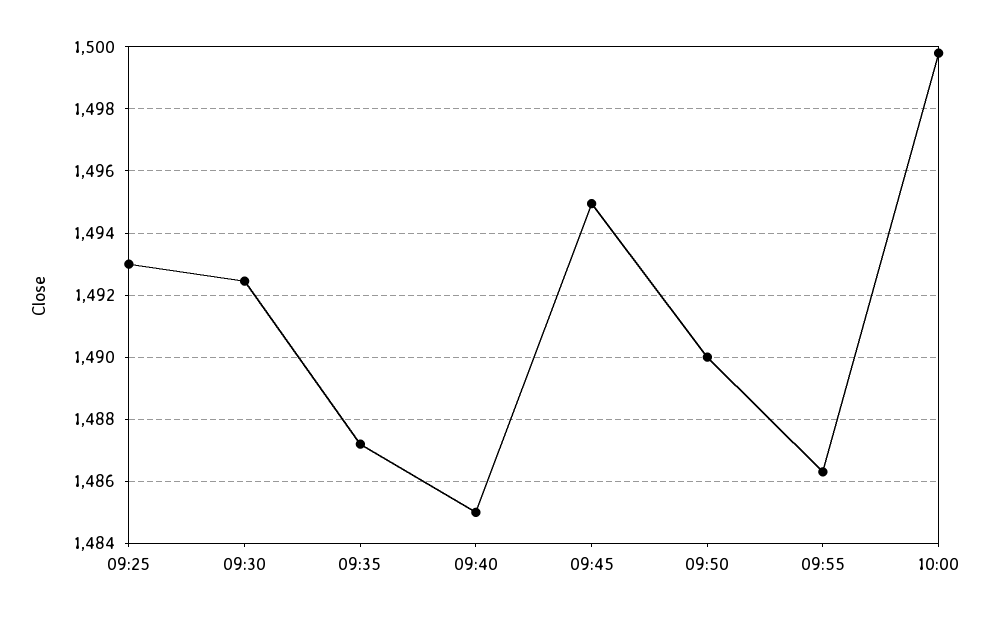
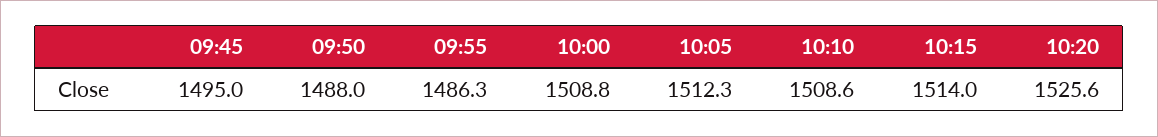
09:25: 1493 -> none
09:30: 1492.4 -> none
09:35: 1487.2 -> none
09:40: 1485 -> none
09:50: 1490 -> 1488
10:00: 1499.8 -> 1508.8
10:05: none -> 1512.3
10:10: none -> 1508.6
10:15: none -> 1514
10:20: none -> 1525.6

